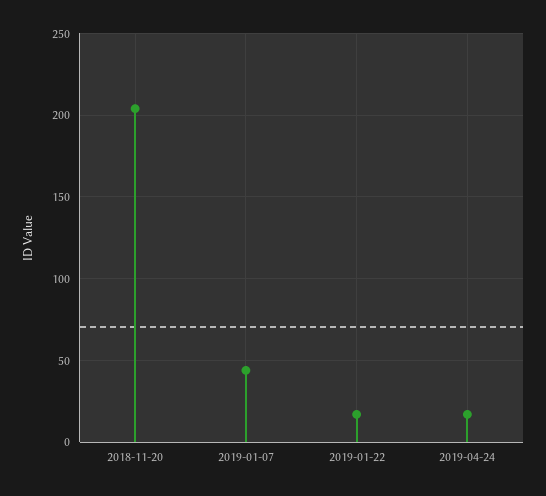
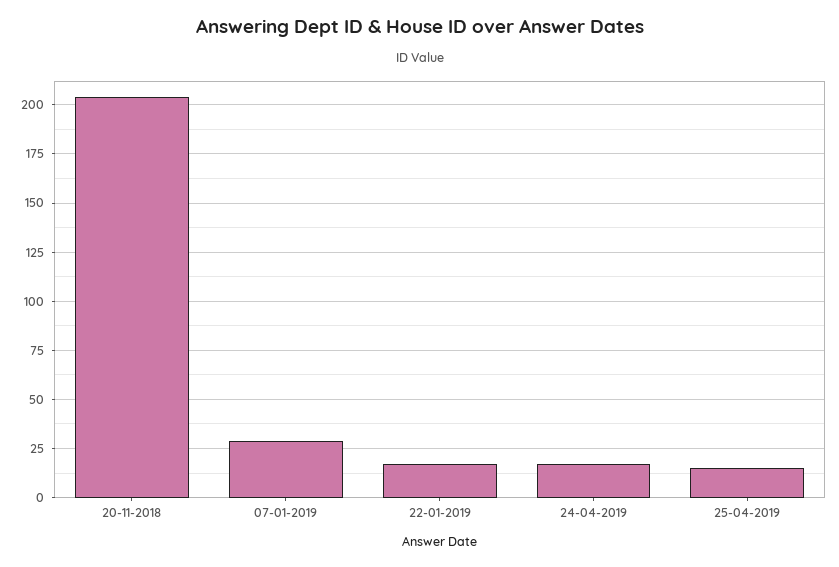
2019-01-07: 45 -> 30
25-04-2019: none -> 15

